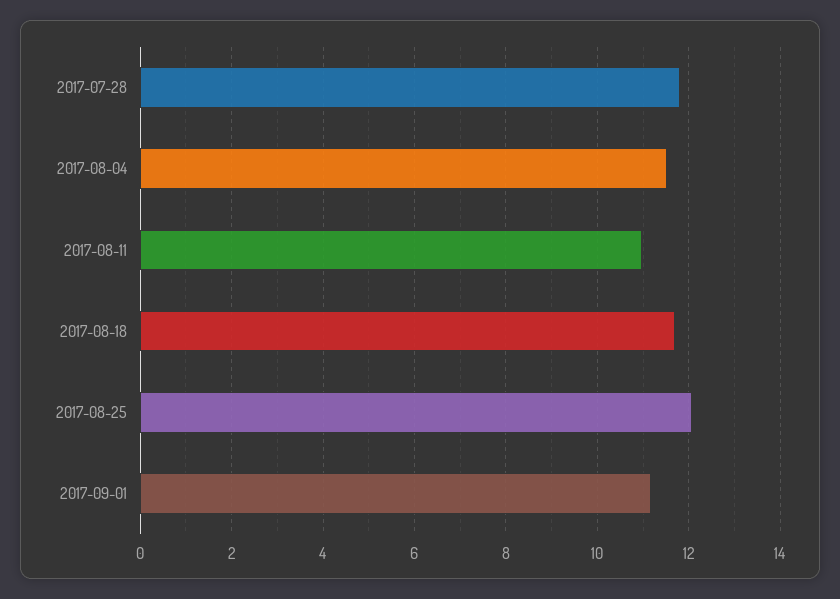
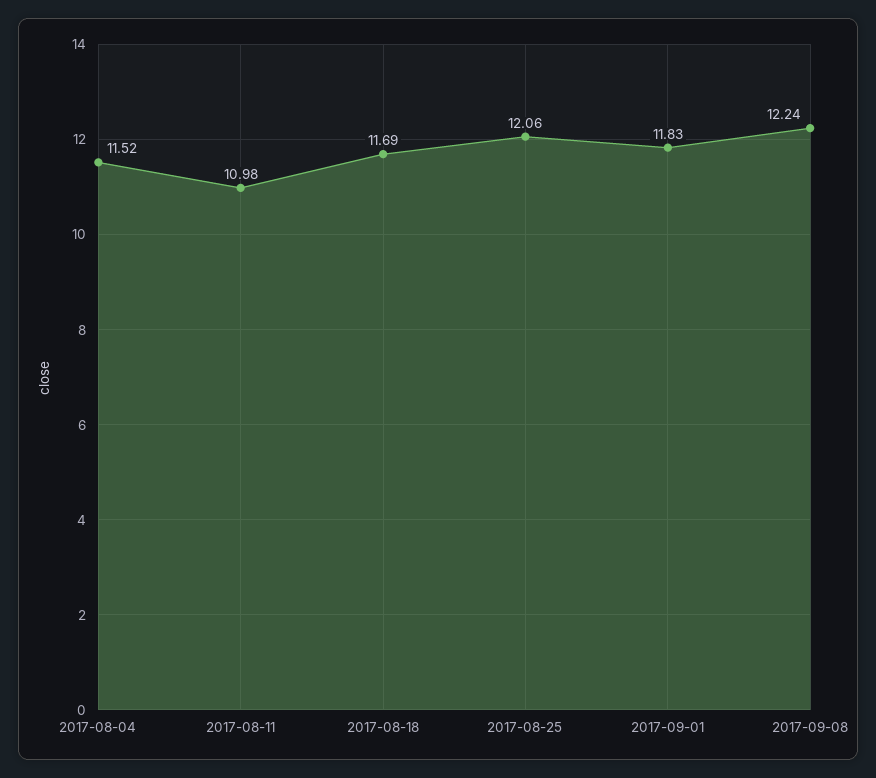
2017-07-28: 11.8 -> none
2017-09-01: 11.2 -> 11.83
2017-09-08: none -> 12.24

